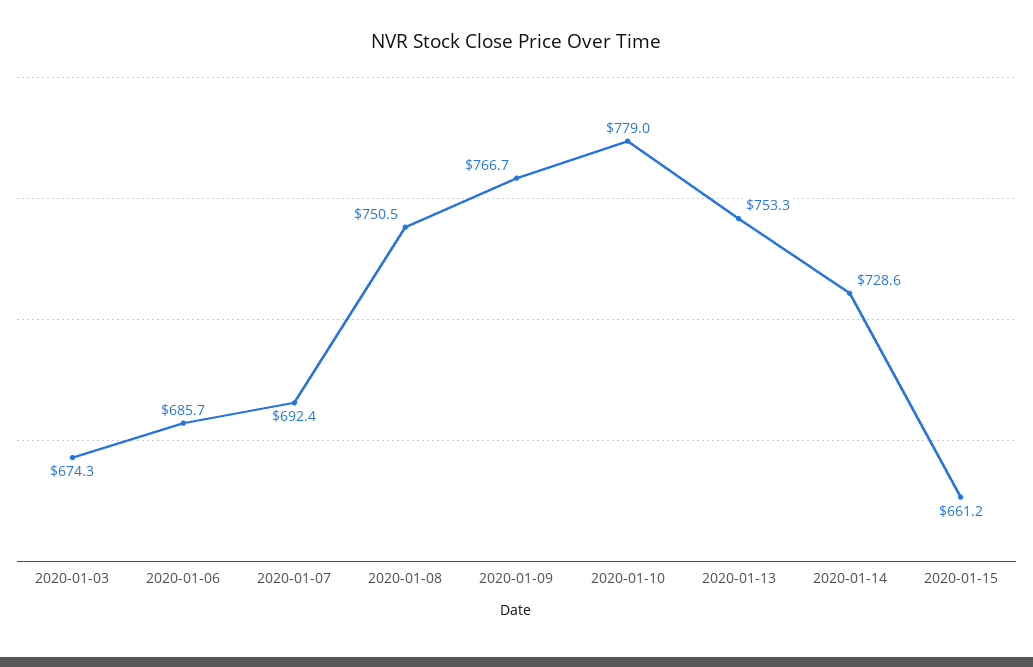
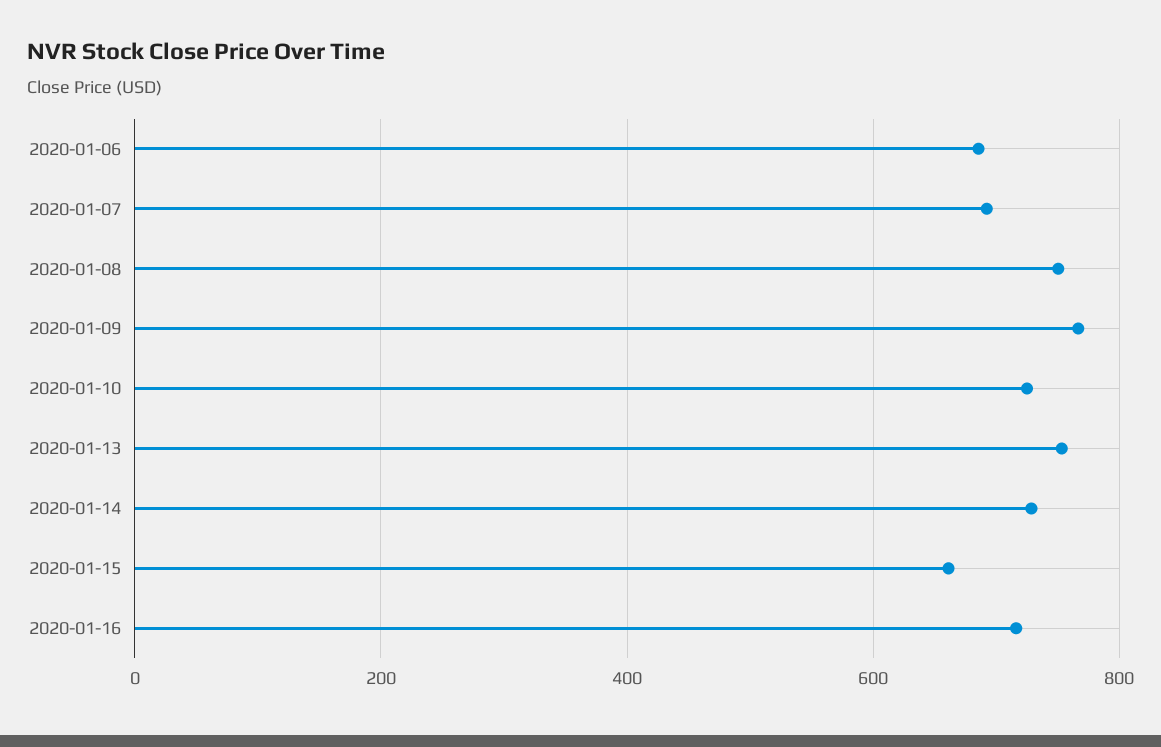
2020-01-03: 674.3 -> none
2020-01-10: 779 -> 720
2020-01-16: none -> 720

